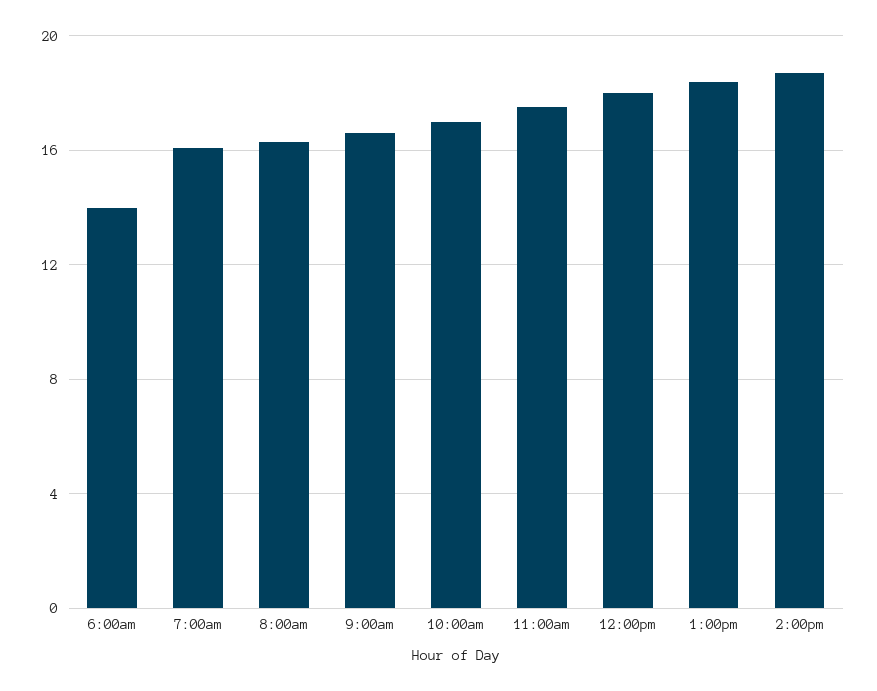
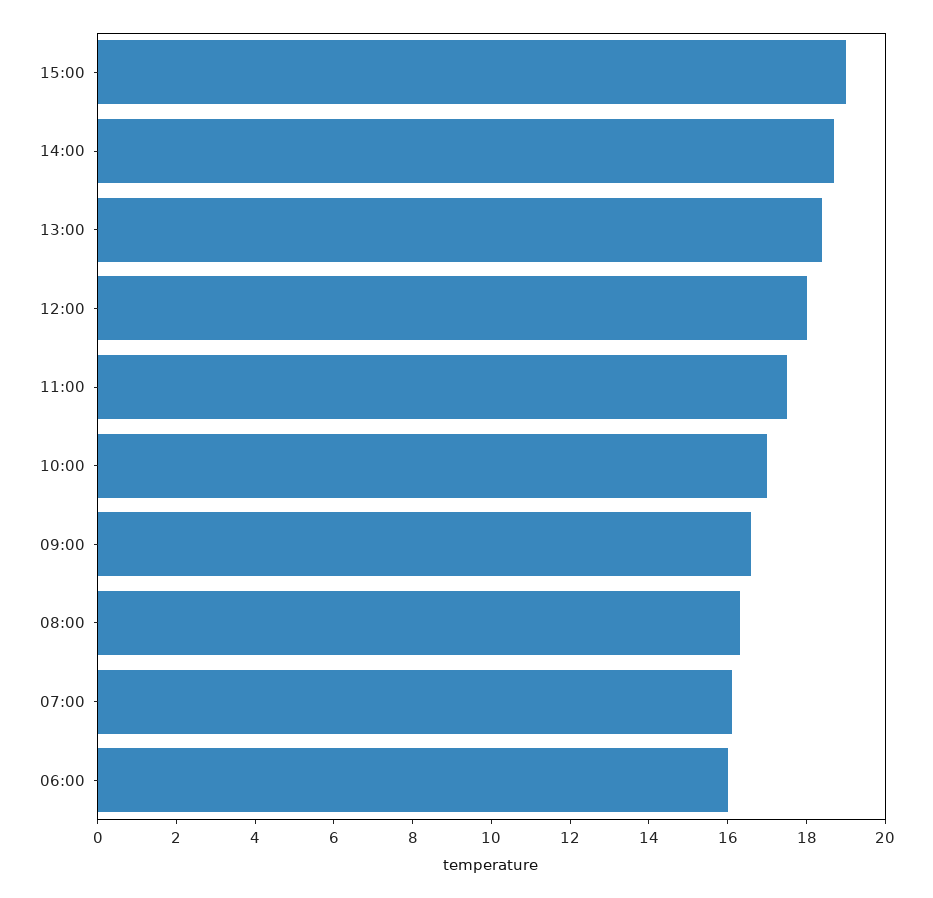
6:00am: 14 -> 16
15:00: none -> 19

